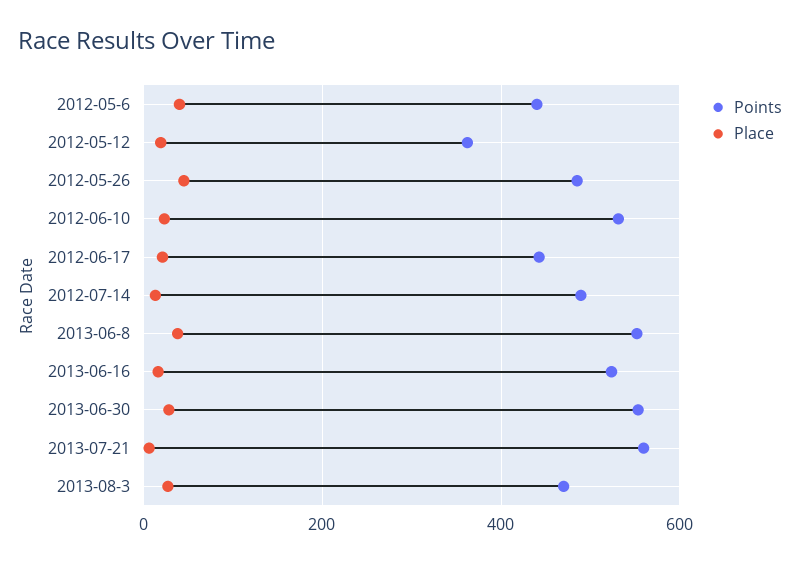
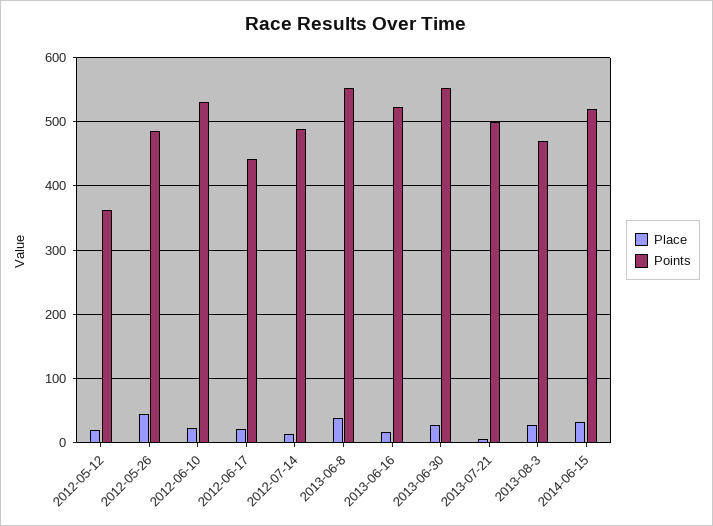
Points, 2012-05-6: 440 -> none
Place, 2012-05-6: 40 -> none
Points, 2013-07-21: 560 -> 500
Place, 2014-06-15: none -> 30
Points, 2014-06-15: none -> 520

